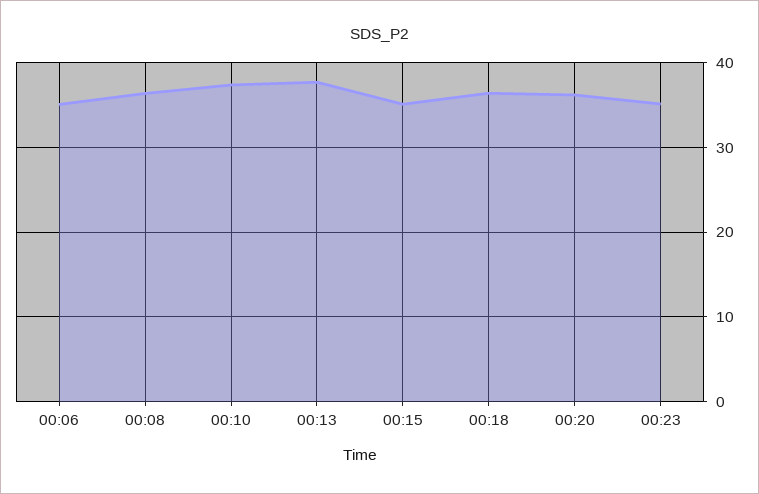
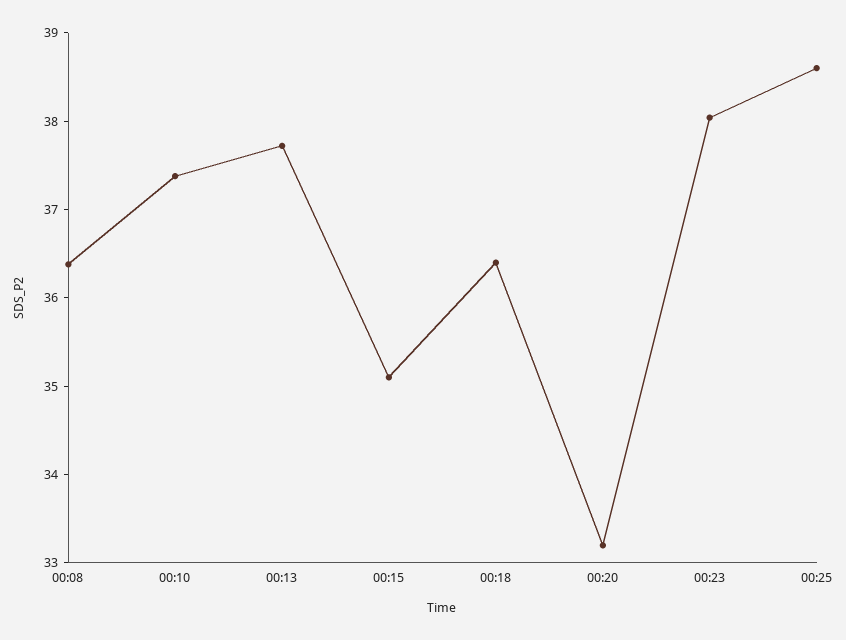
00:06: 35 -> none
00:20: 36 -> 33.2
00:23: 35 -> 38
00:25: none -> 38.6

